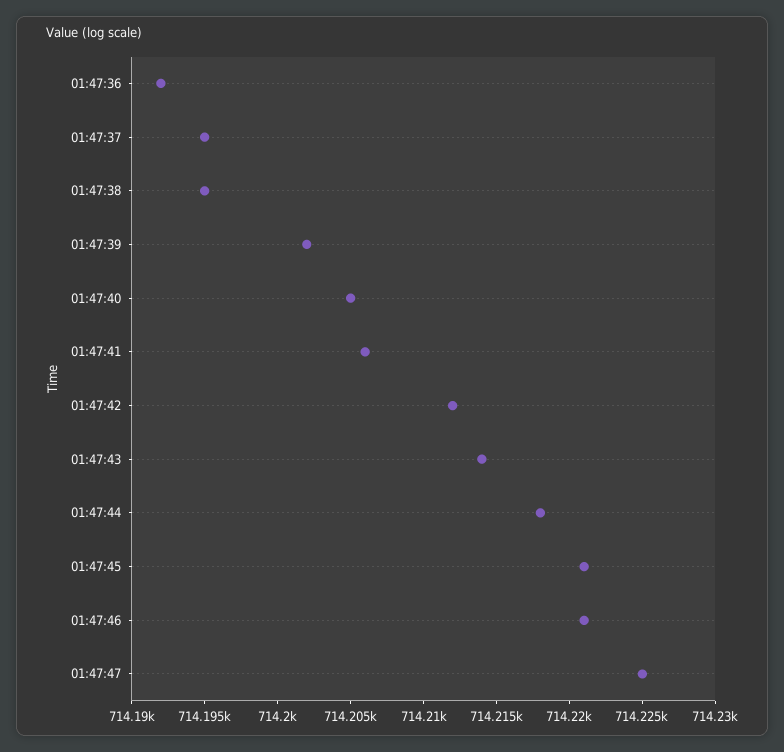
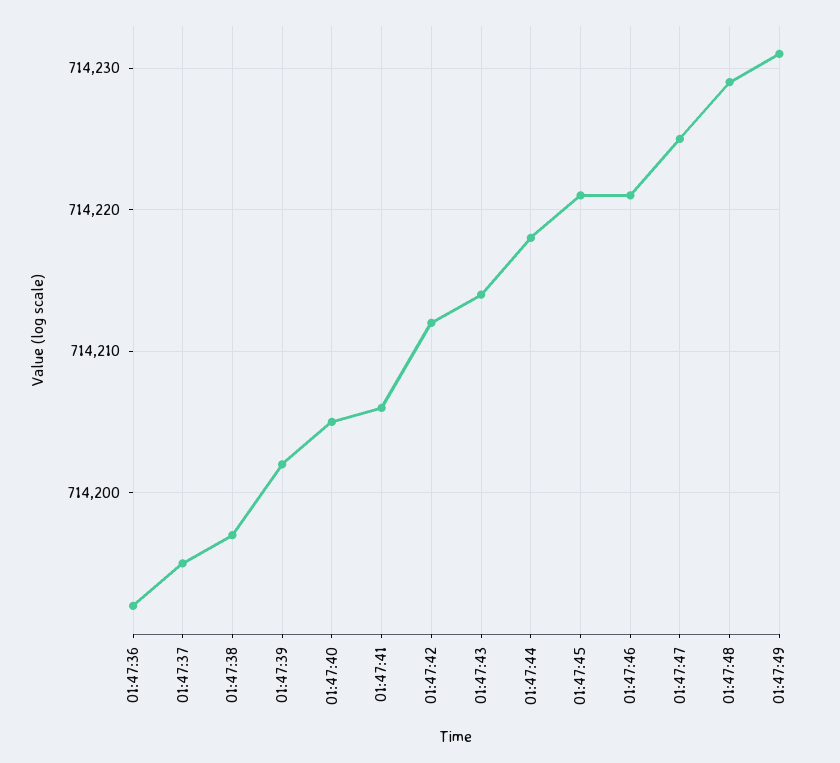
01:47:38: 714195 -> 714197
01:47:48: none -> 714229
01:47:49: none -> 714231

